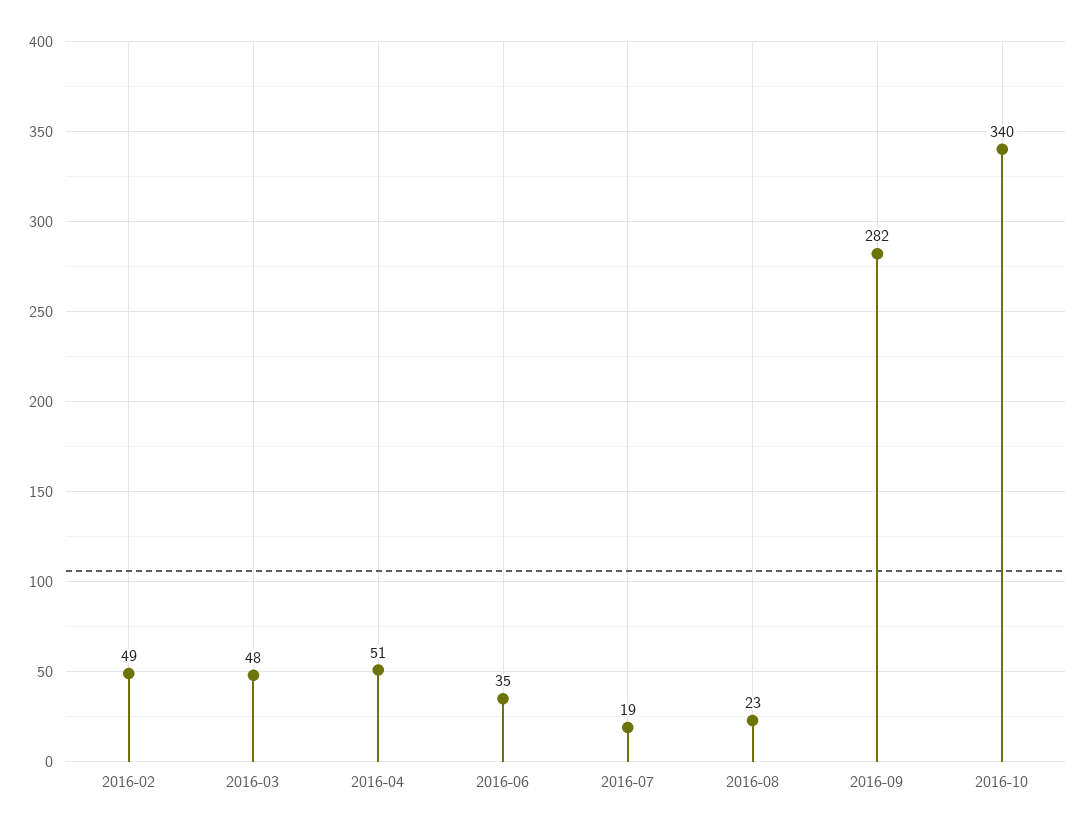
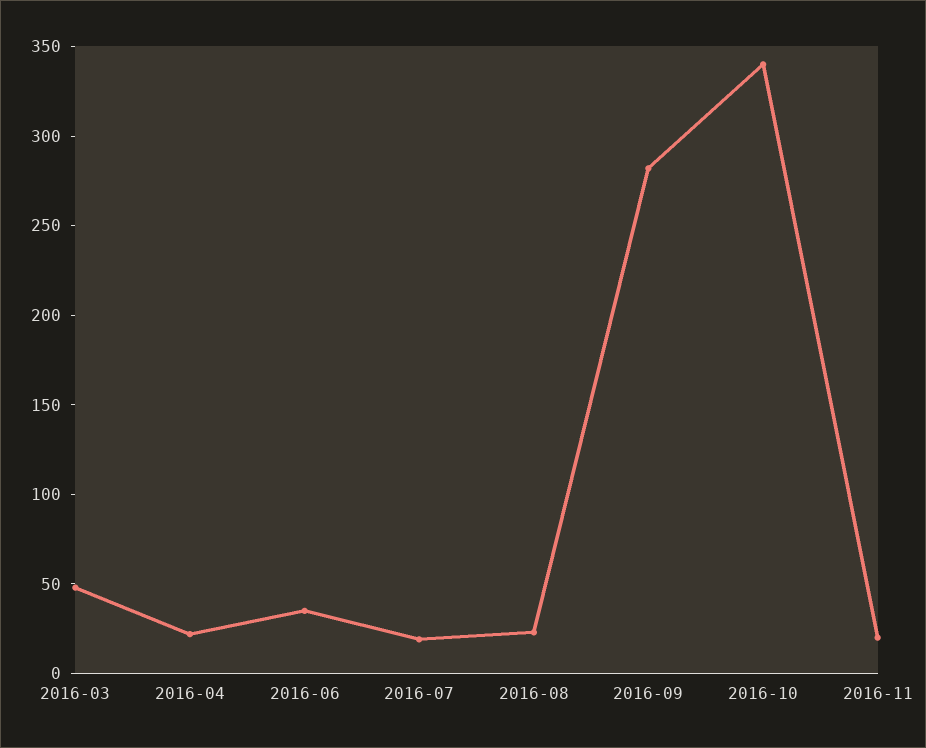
2016-02: 49 -> none
2016-04: 51 -> 20
2016-11: none -> 20

